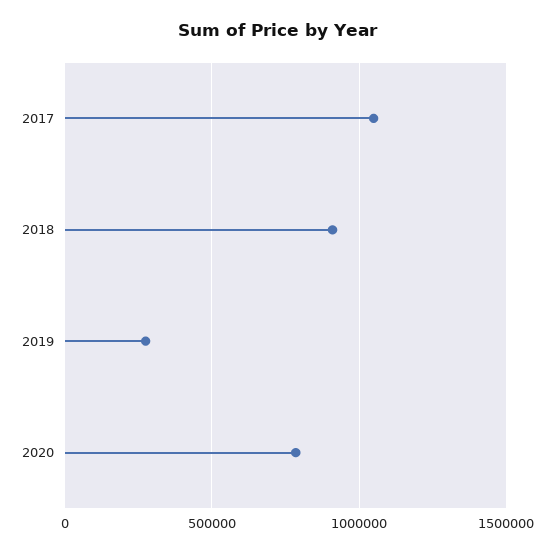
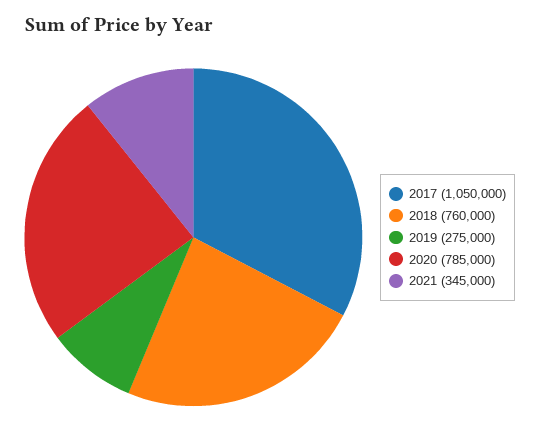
2018: 900000 -> 760000
2021: none -> 345000

